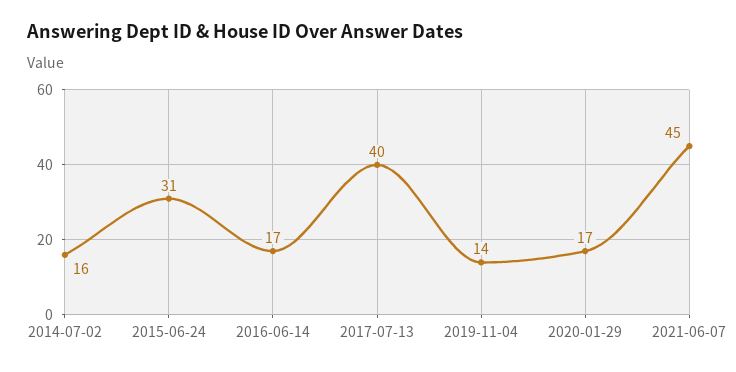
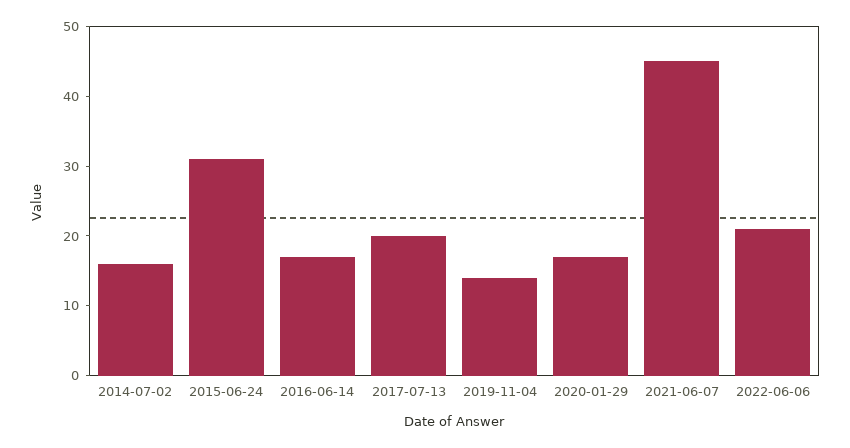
2017-07-13: 40 -> 20
2022-06-06: none -> 20

